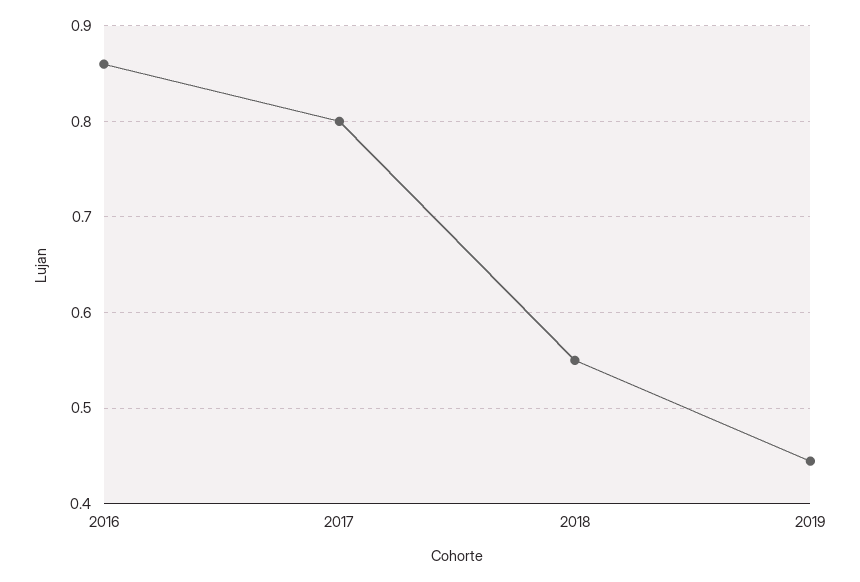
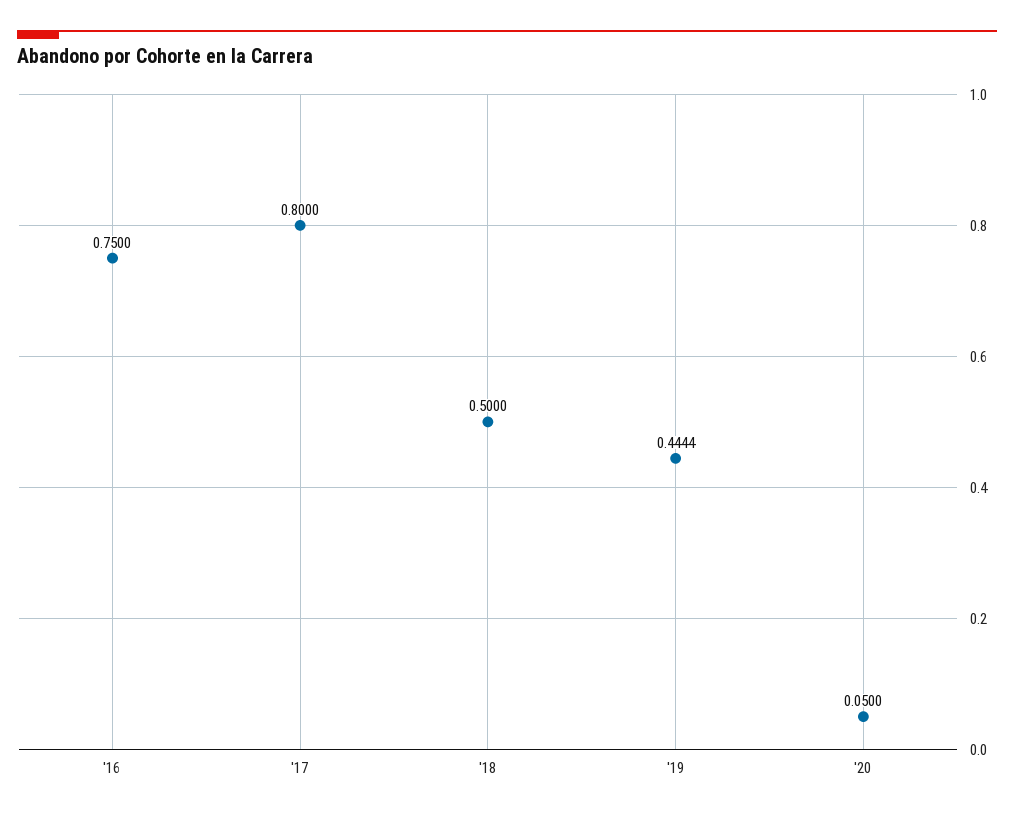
2016: 0.86 -> 0.75
2018: 0.55 -> 0.5
'20: none -> 0.05

